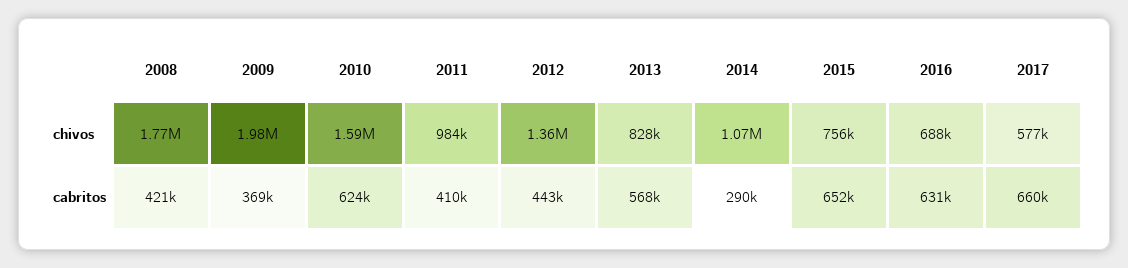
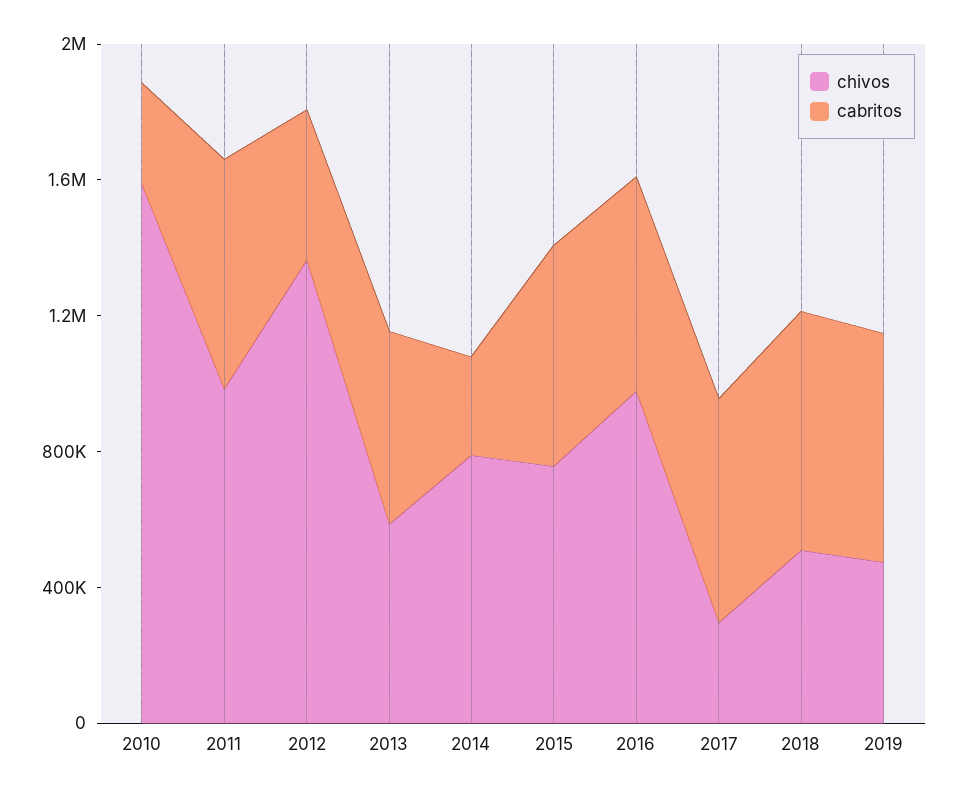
chivos, 2008: 1770000 -> none
chivos, 2009: 1980000 -> none
chivos, 2013: 828000 -> 600000
chivos, 2014: 1070000 -> 800000
chivos, 2016: 688000 -> 1000000
chivos, 2017: 577000 -> 300000
cabritos, 2008: 421000 -> none
cabritos, 2009: 369000 -> none
cabritos, 2010: 624000 -> 300000
cabritos, 2011: 410000 -> 700000
chivos, 2018: none -> 500000
cabritos, 2018: none -> 700000
chivos, 2019: none -> 500000
cabritos, 2019: none -> 700000

